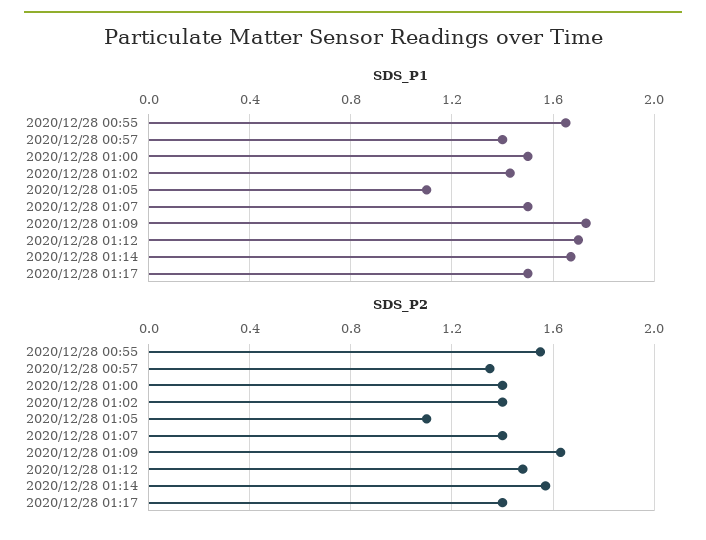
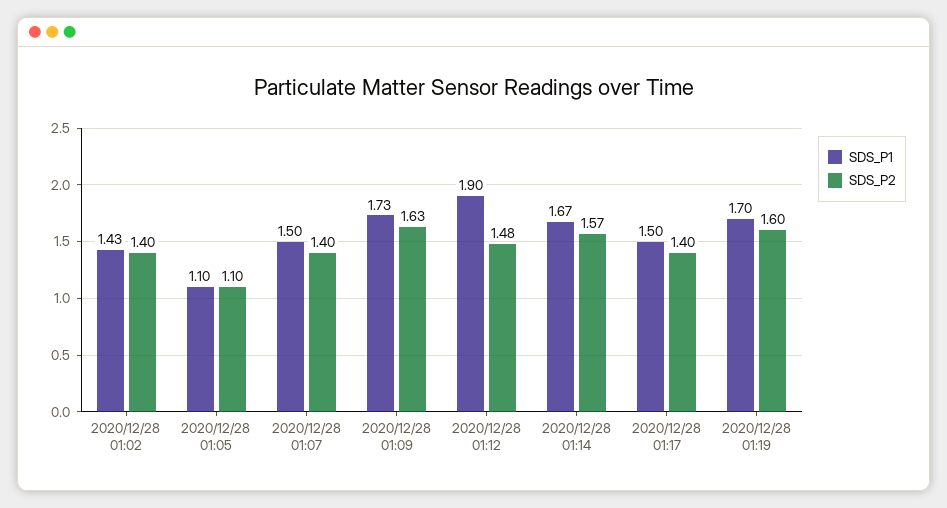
SDS_P1, 2020/12/28 00:55: 1.65 -> none
SDS_P1, 2020/12/28 00:57: 1.4 -> none
SDS_P1, 2020/12/28 01:00: 1.5 -> none
SDS_P1, 2020/12/28 01:12: 1.7 -> 1.9
SDS_P2, 2020/12/28 00:55: 1.55 -> none
SDS_P2, 2020/12/28 00:57: 1.35 -> none
SDS_P2, 2020/12/28 01:00: 1.4 -> none
SDS_P1, 2020/12/28 01:19: none -> 1.7
SDS_P2, 2020/12/28 01:19: none -> 1.6

